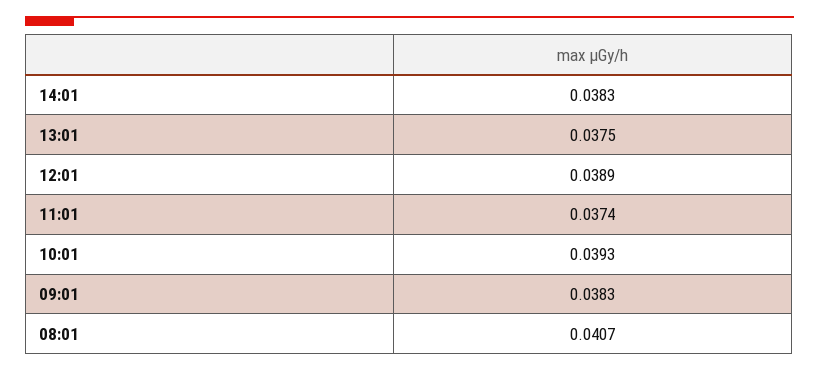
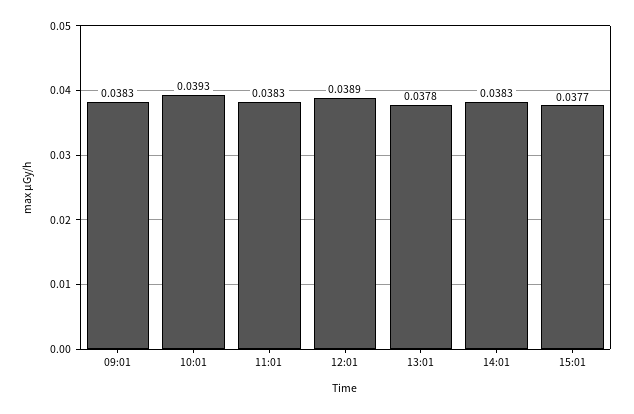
13:01: 0.0375 -> 0.0378
11:01: 0.0374 -> 0.0383
08:01: 0.0407 -> none
15:01: none -> 0.0377

